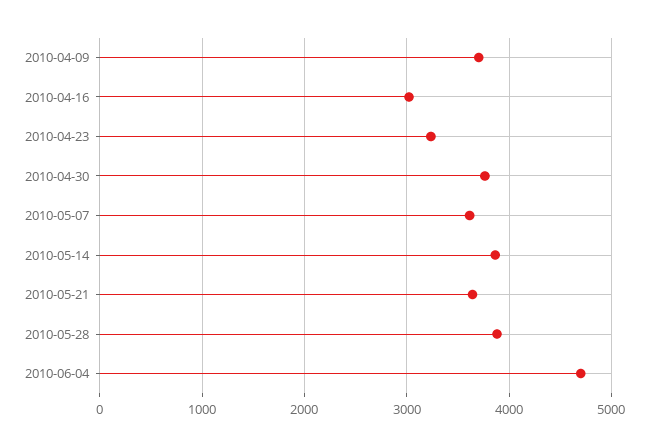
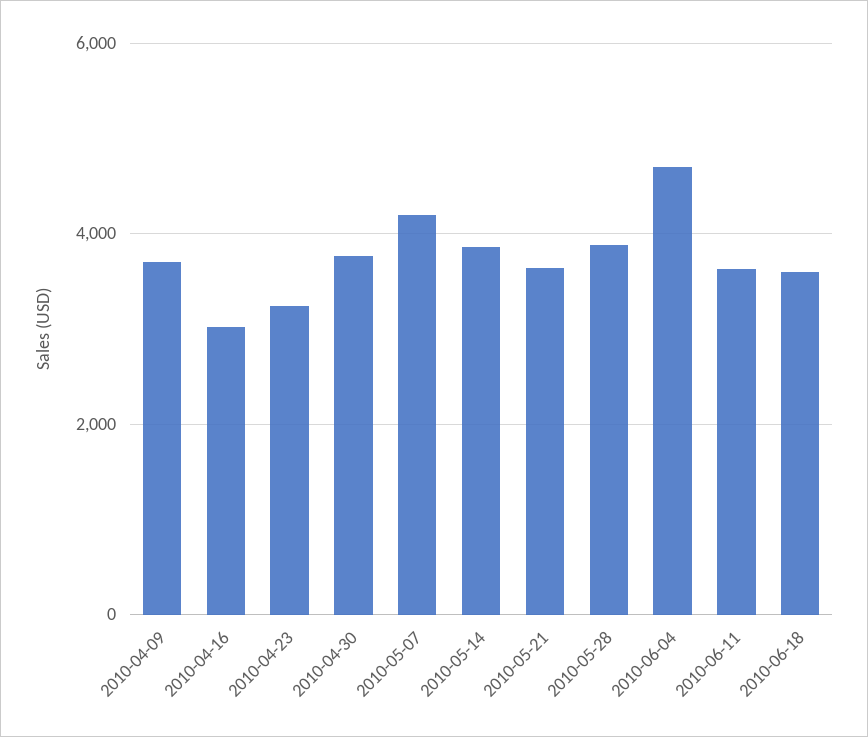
2010-05-07: 3600 -> 4200
2010-06-11: none -> 3600
2010-06-18: none -> 3600

